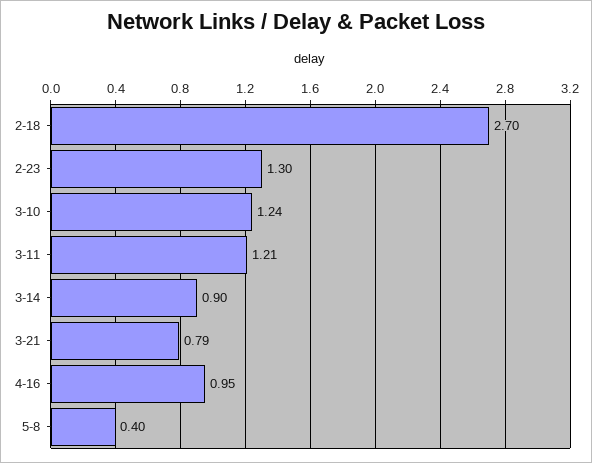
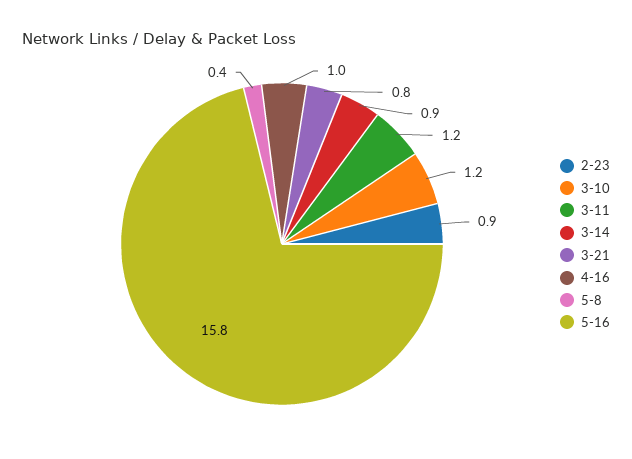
2-18: 2.7 -> none
2-23: 1.3 -> 0.9
5-16: none -> 15.8

